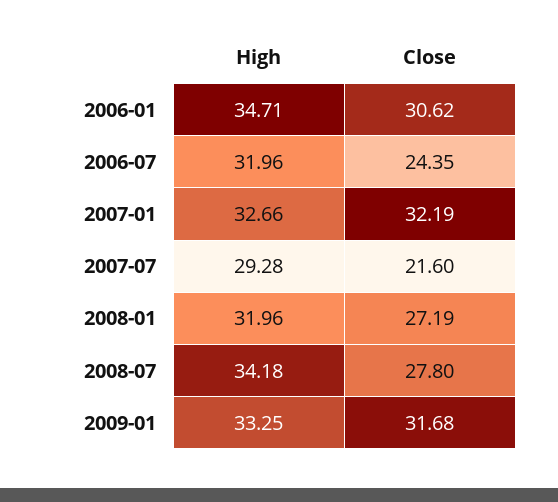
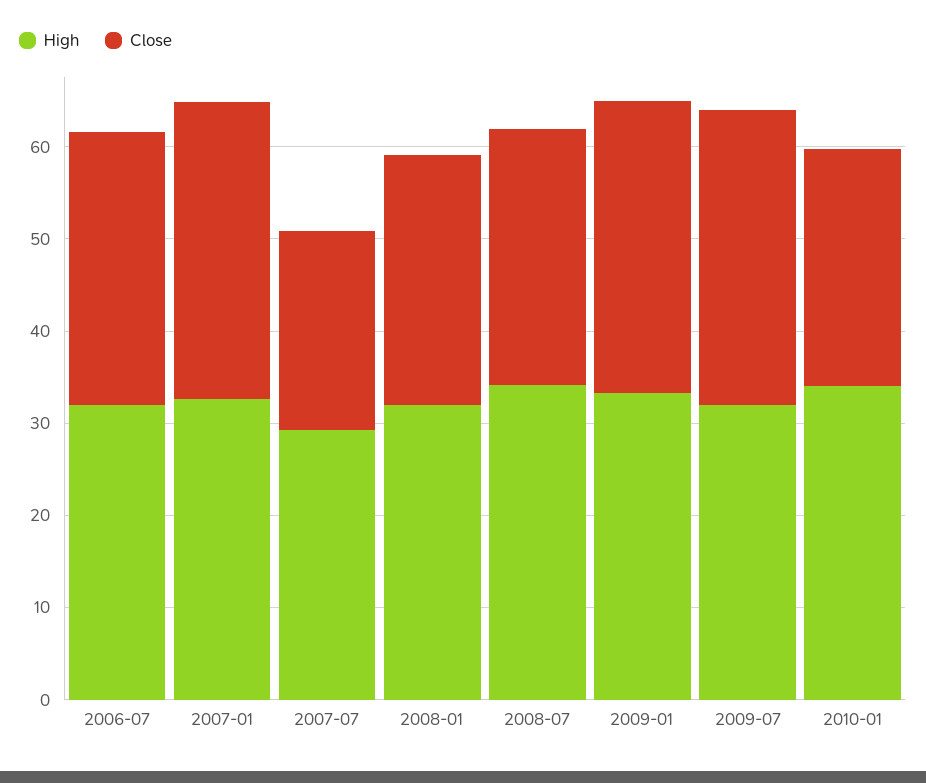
High, 2006-01: 34.71 -> none
Close, 2006-01: 30.62 -> none
Close, 2006-07: 24.35 -> 30
High, 2009-07: none -> 32
Close, 2009-07: none -> 32
High, 2010-01: none -> 34
Close, 2010-01: none -> 26

